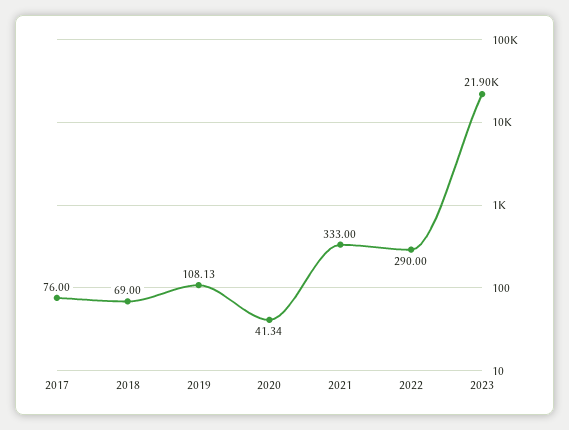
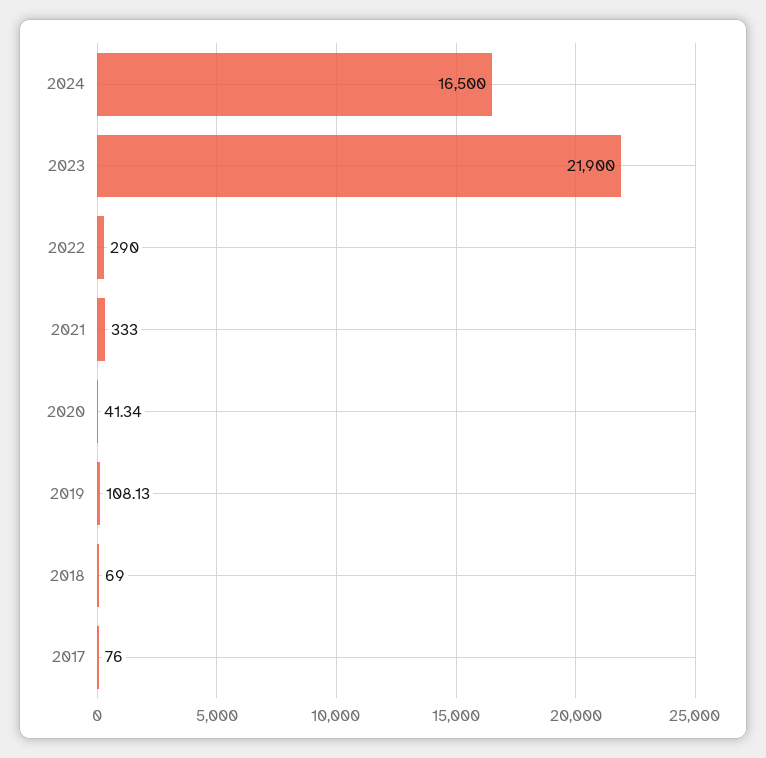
2024: none -> 16500

